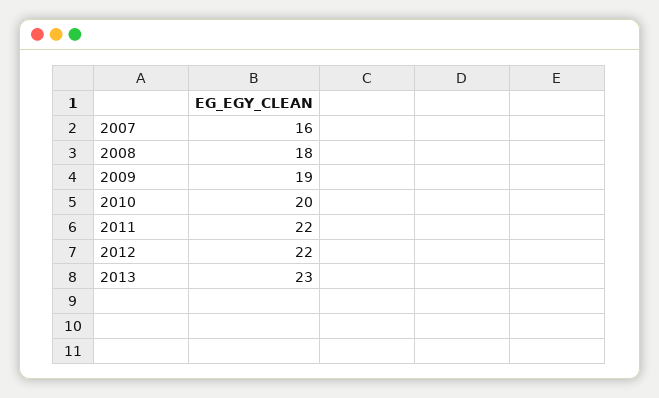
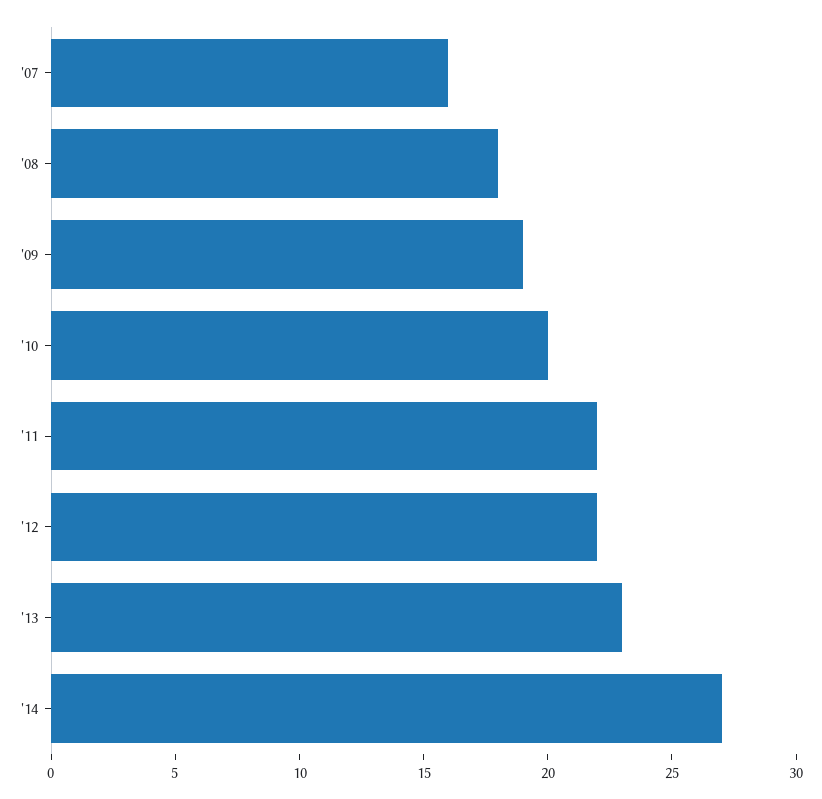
'14: none -> 27

